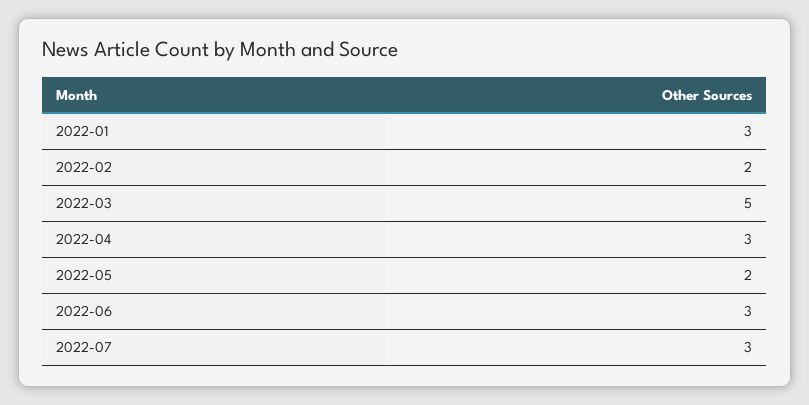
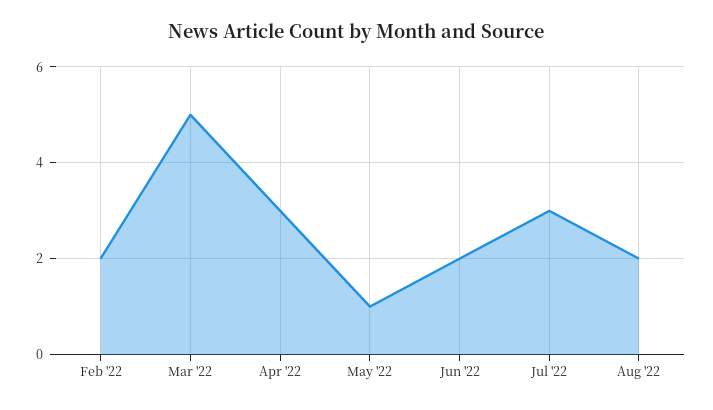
2022-01: 3 -> none
2022-05: 2 -> 1
2022-06: 3 -> 2
Aug '22: none -> 2

